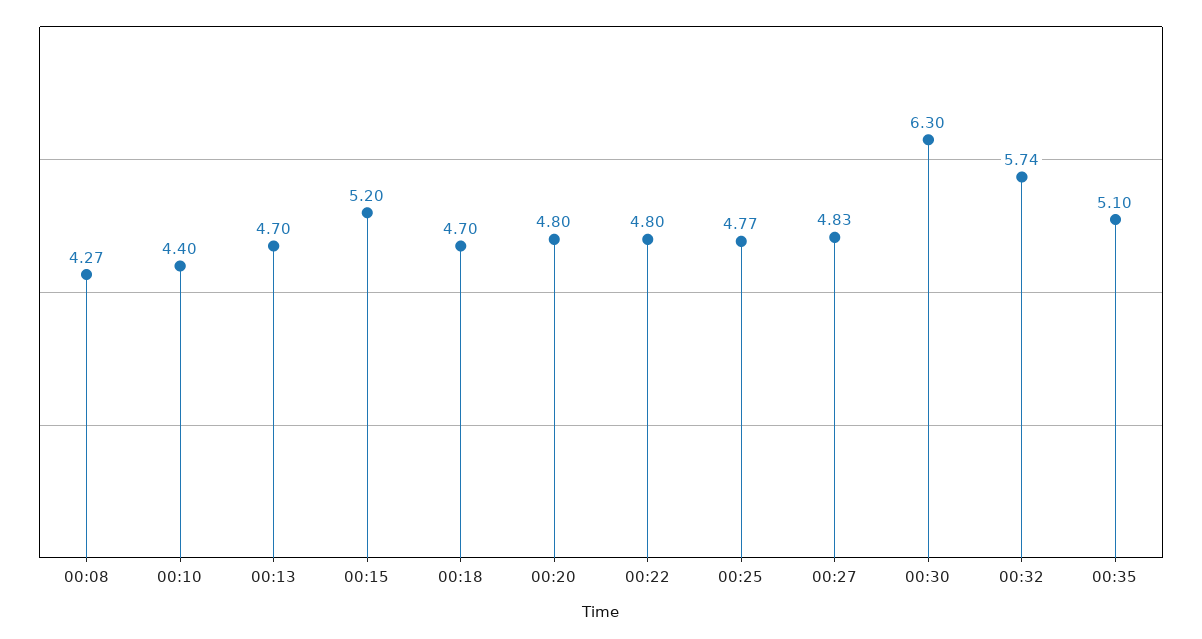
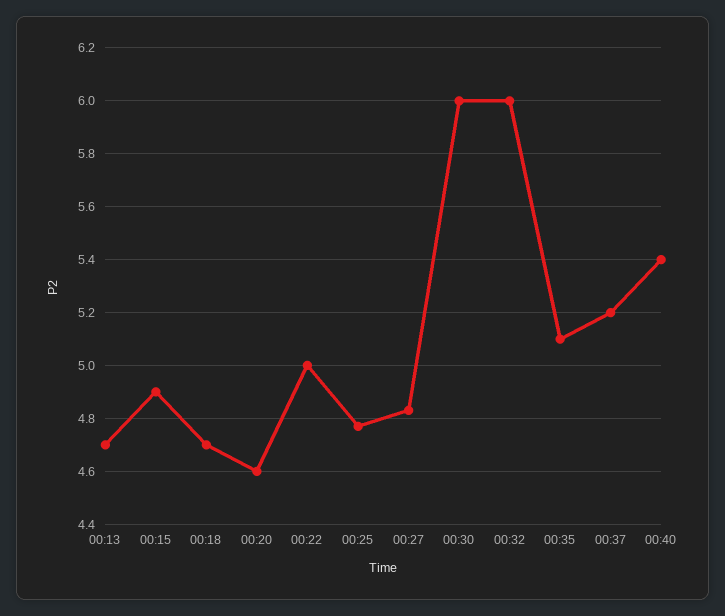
00:08: 4.27 -> none
00:10: 4.4 -> none
00:15: 5.2 -> 4.9
00:20: 4.8 -> 4.6
00:22: 4.8 -> 5
00:30: 6.3 -> 6
00:32: 5.74 -> 6
00:37: none -> 5.2
00:40: none -> 5.4

